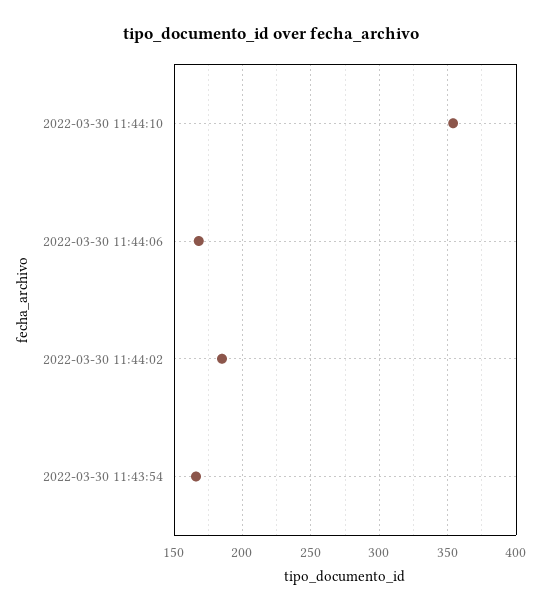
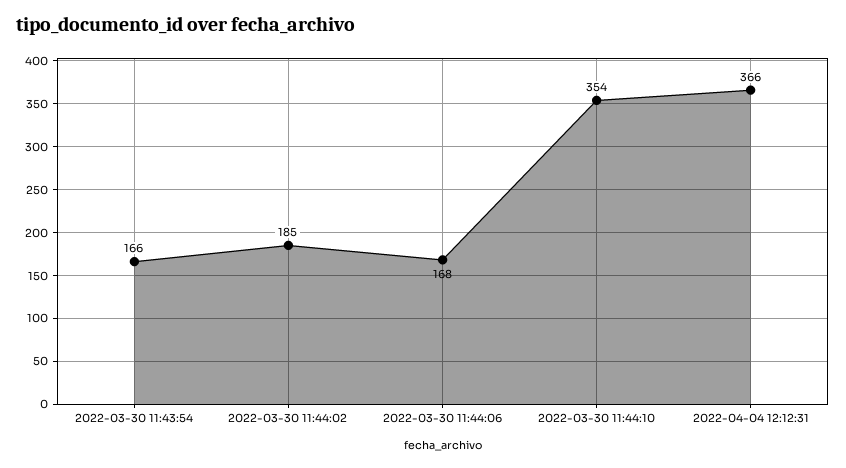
2022-04-04 12:12:31: none -> 366

